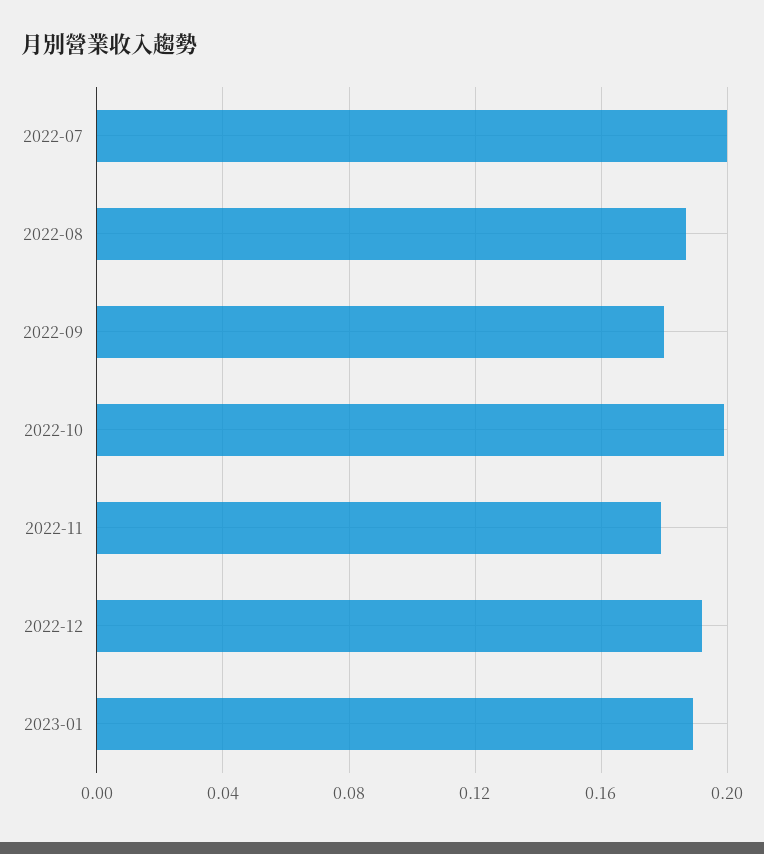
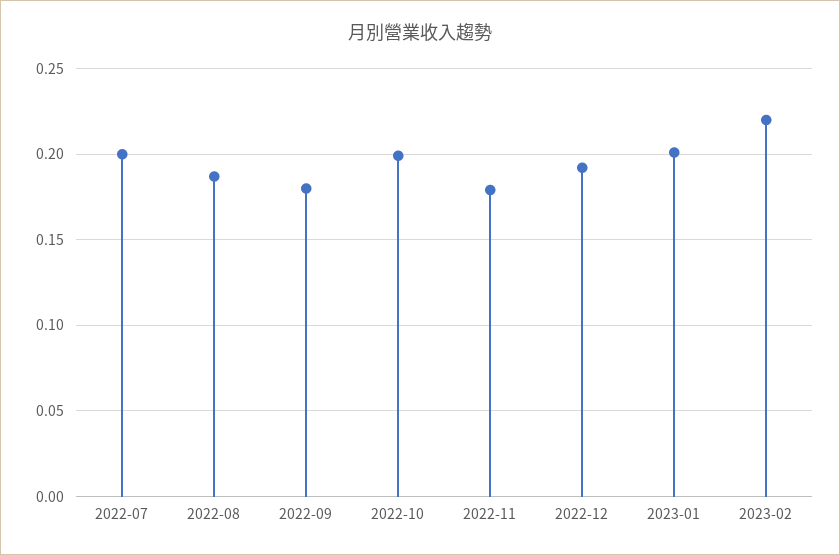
2023-01: 0.19 -> 0.2
2023-02: none -> 0.22

